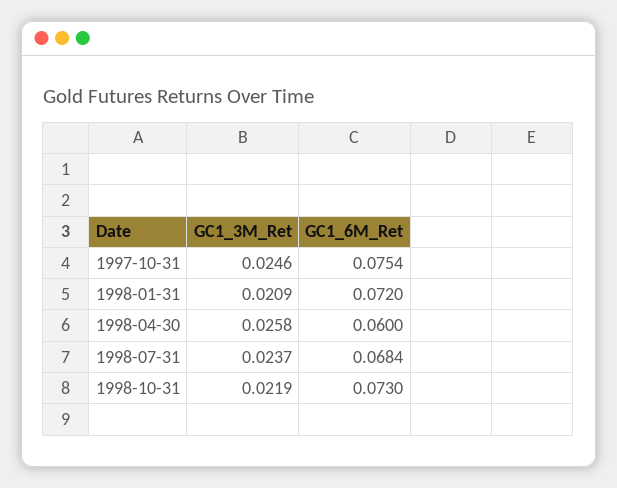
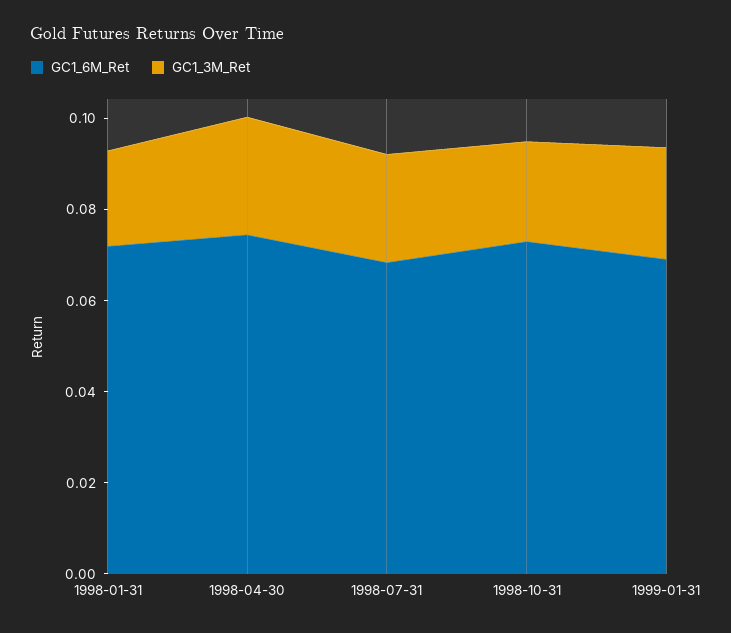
GC1_3M_Ret, 1997-10-31: 0.0246 -> none
GC1_6M_Ret, 1997-10-31: 0.0754 -> none
GC1_6M_Ret, 1998-04-30: 0.06 -> 0.075
GC1_6M_Ret, 1999-01-31: none -> 0.07
GC1_3M_Ret, 1999-01-31: none -> 0.025

